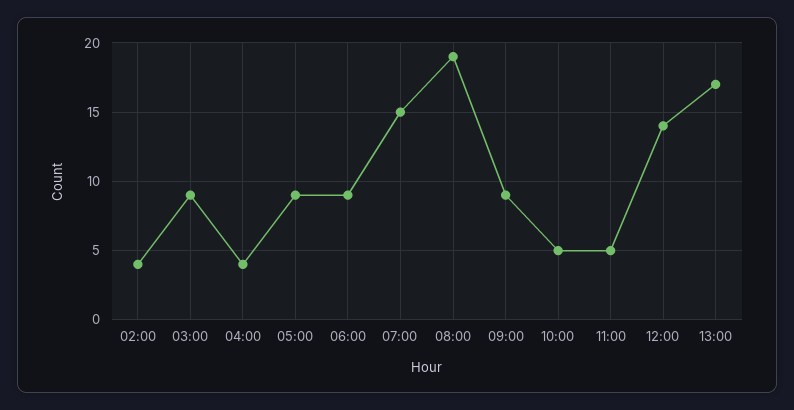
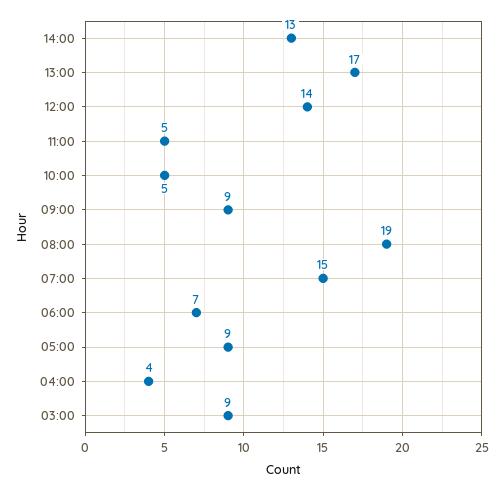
02:00: 4 -> none
06:00: 9 -> 7
14:00: none -> 13

